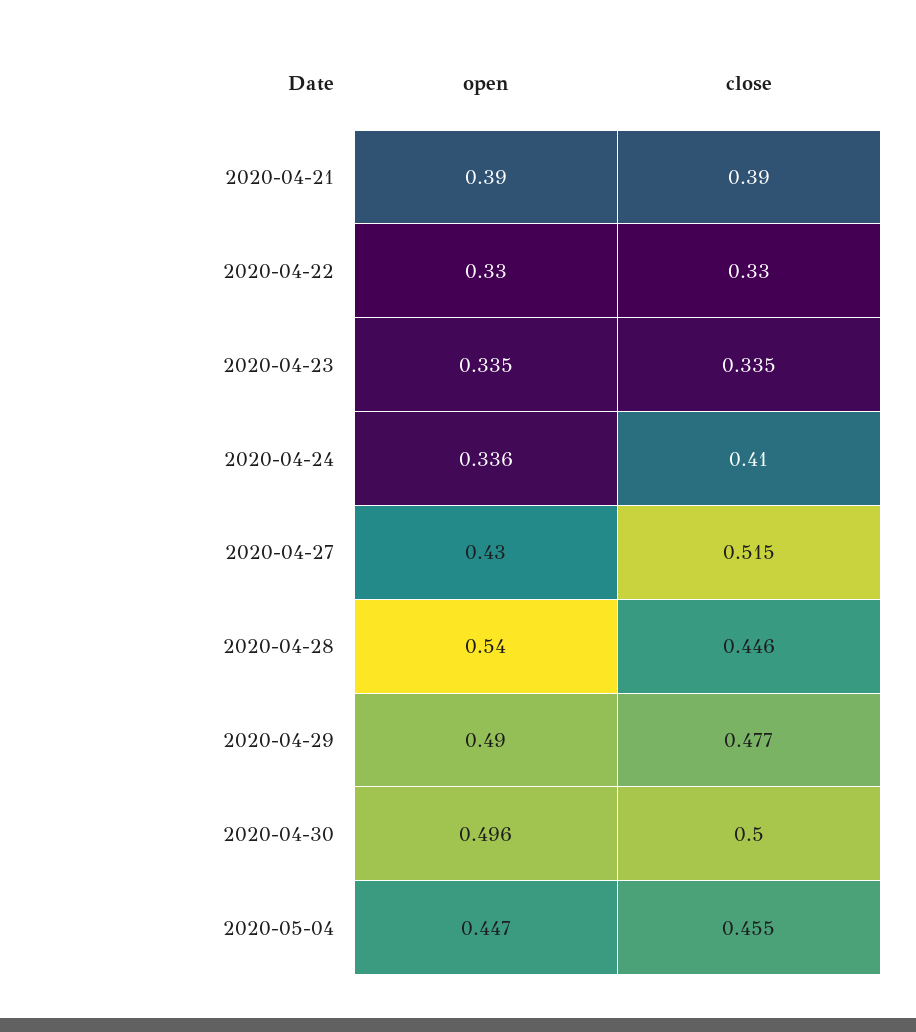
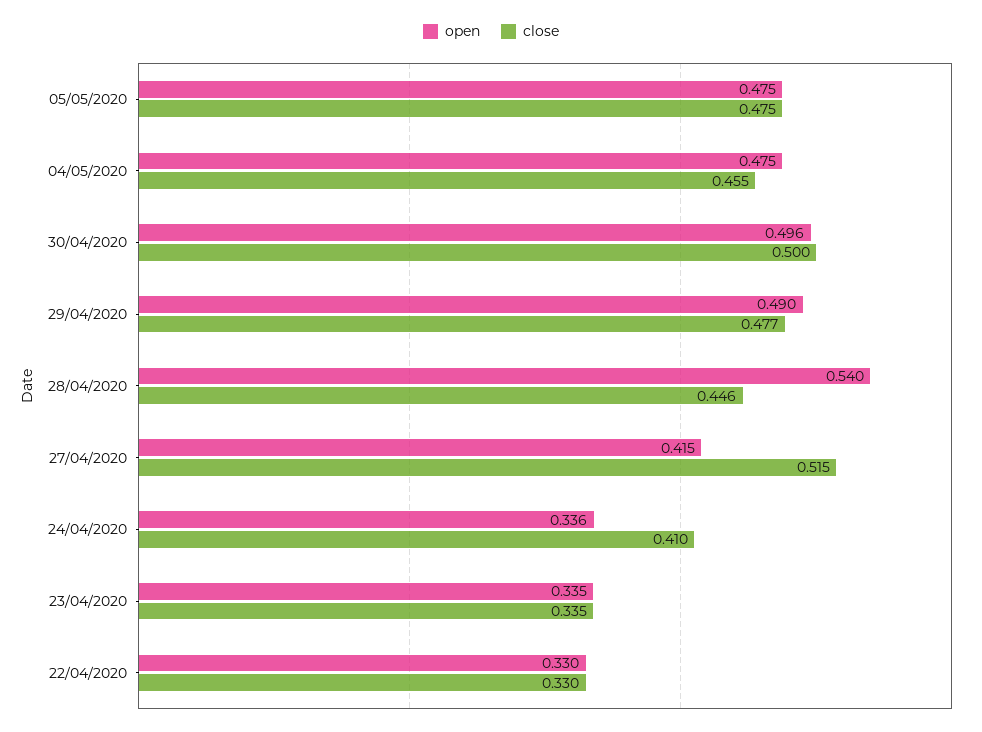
open, 2020-04-21: 0.39 -> none
close, 2020-04-21: 0.39 -> none
open, 2020-04-27: 0.43 -> 0.415
open, 2020-05-04: 0.447 -> 0.475
open, 05/05/2020: none -> 0.475
close, 05/05/2020: none -> 0.475

